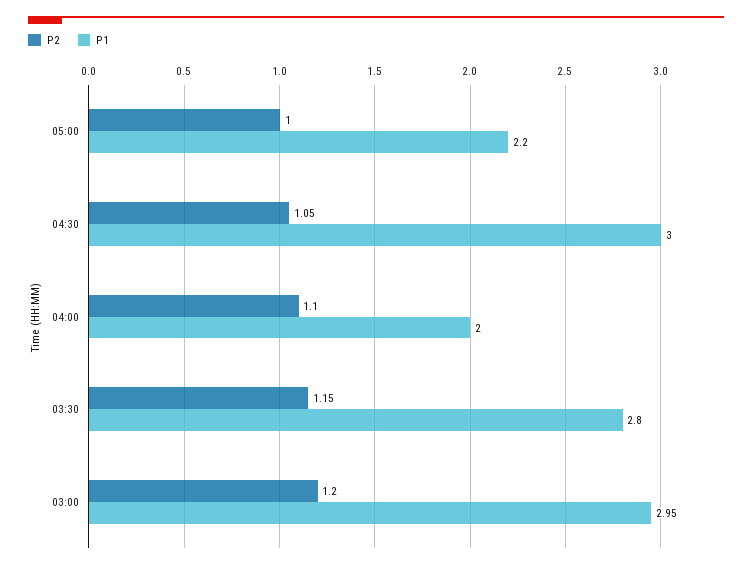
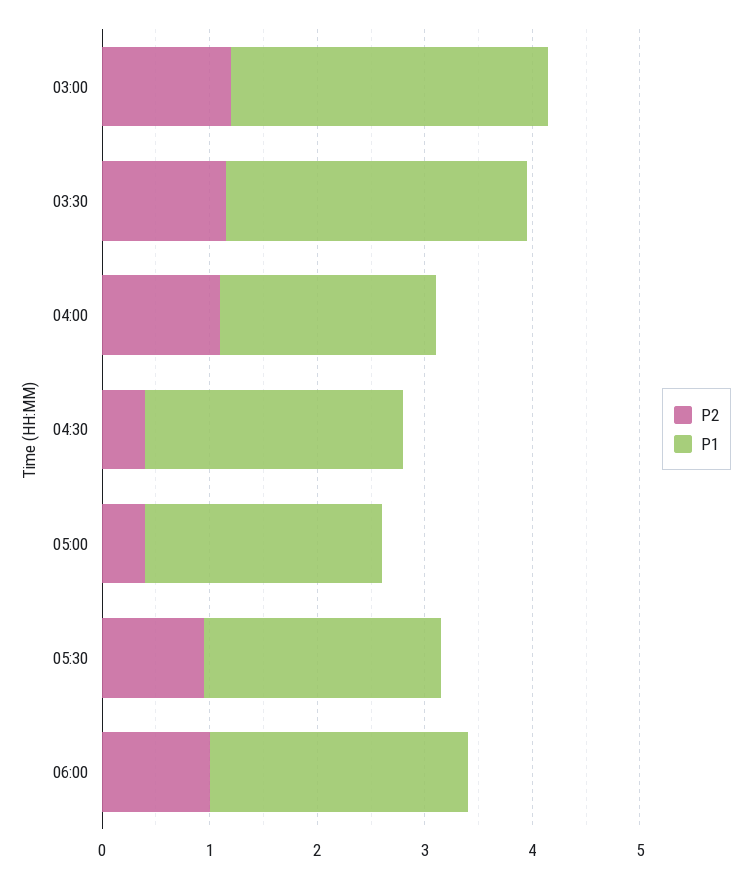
P2, 05:00: 1 -> 0.4
P2, 04:30: 1.05 -> 0.4
P1, 04:30: 3 -> 2.4
P2, 05:30: none -> 1
P1, 05:30: none -> 2.2
P2, 06:00: none -> 1
P1, 06:00: none -> 2.4

